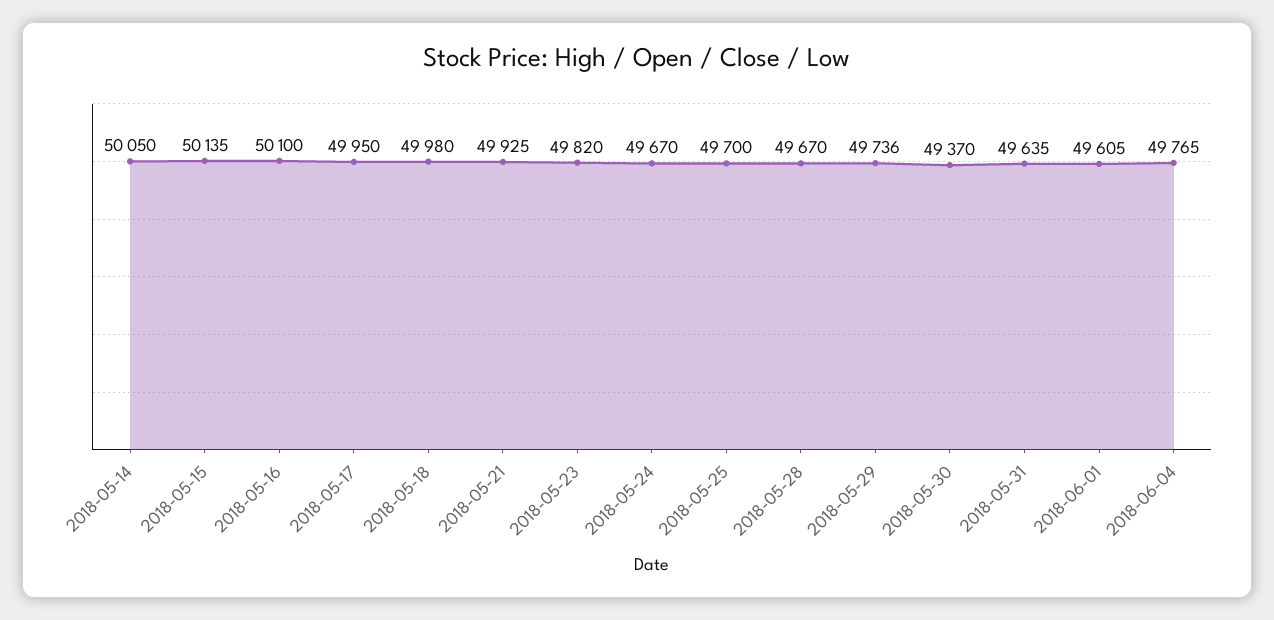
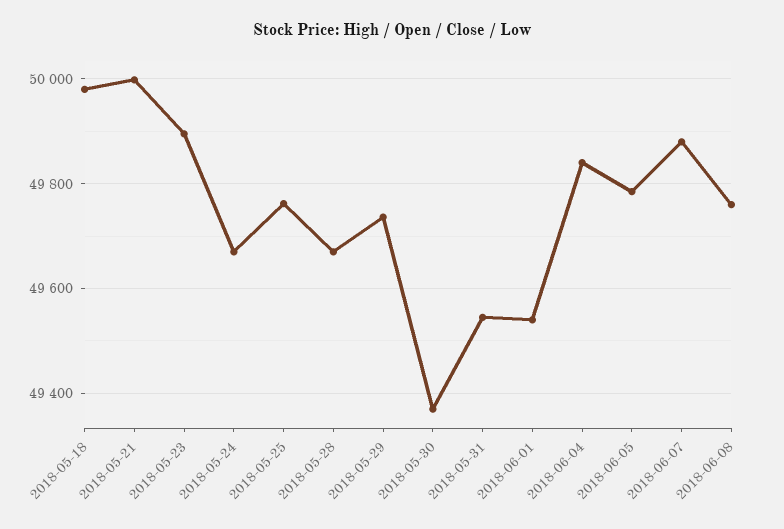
2018-05-14: 50050 -> none
2018-05-15: 50135 -> none
2018-05-16: 50100 -> none
2018-05-17: 49950 -> none
2018-05-21: 49925 -> 50000
2018-05-23: 49820 -> 49900
2018-05-25: 49700 -> 49760
2018-05-31: 49635 -> 49540
2018-06-01: 49605 -> 49540
2018-06-04: 49765 -> 49840
2018-06-05: none -> 49780
2018-06-07: none -> 49880
2018-06-08: none -> 49760

